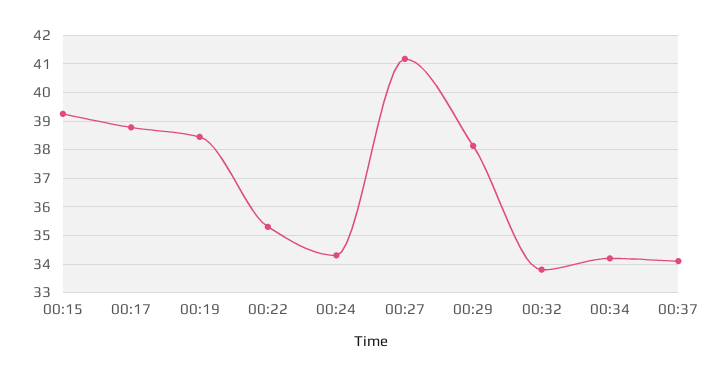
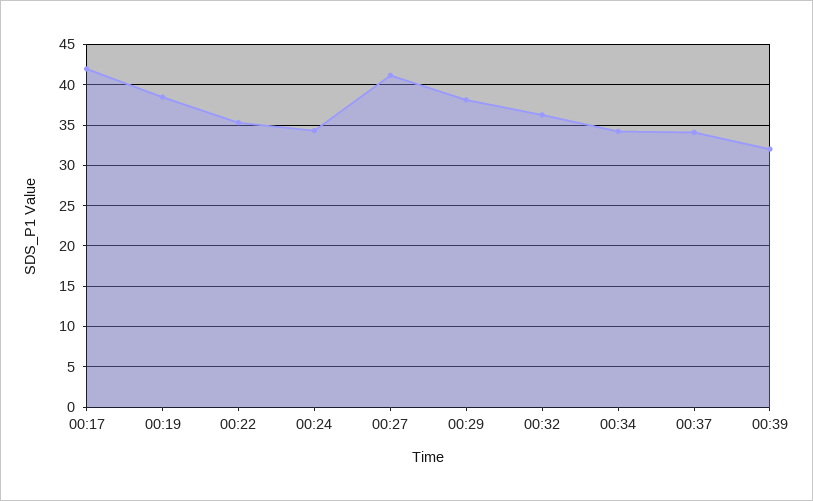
00:15: 39.25 -> none
00:17: 38.75 -> 42
00:32: 33.75 -> 36
00:39: none -> 32

